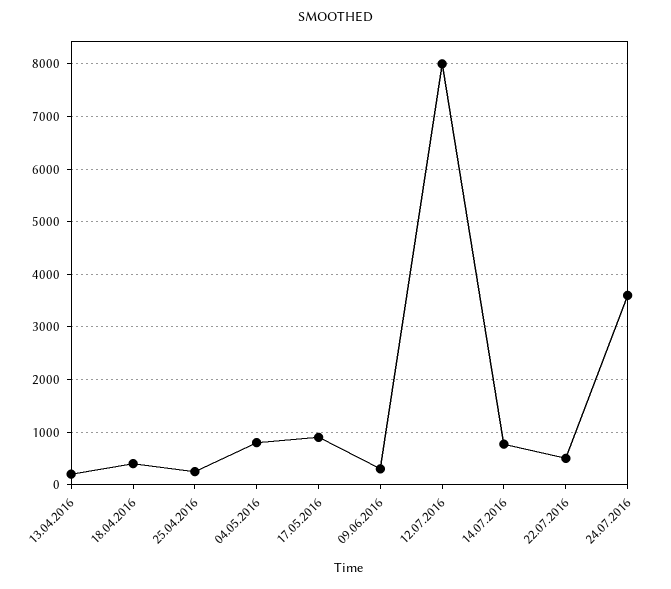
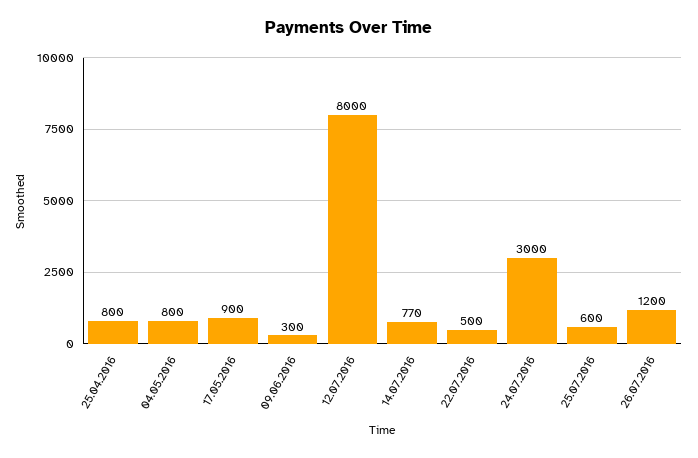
13.04.2016: 200 -> none
18.04.2016: 400 -> none
25.04.2016: 200 -> 800
24.07.2016: 3600 -> 3000
25.07.2016: none -> 600
26.07.2016: none -> 1200

